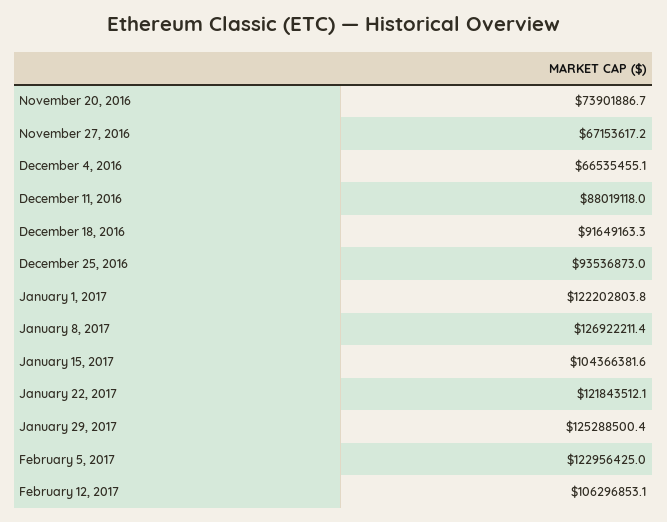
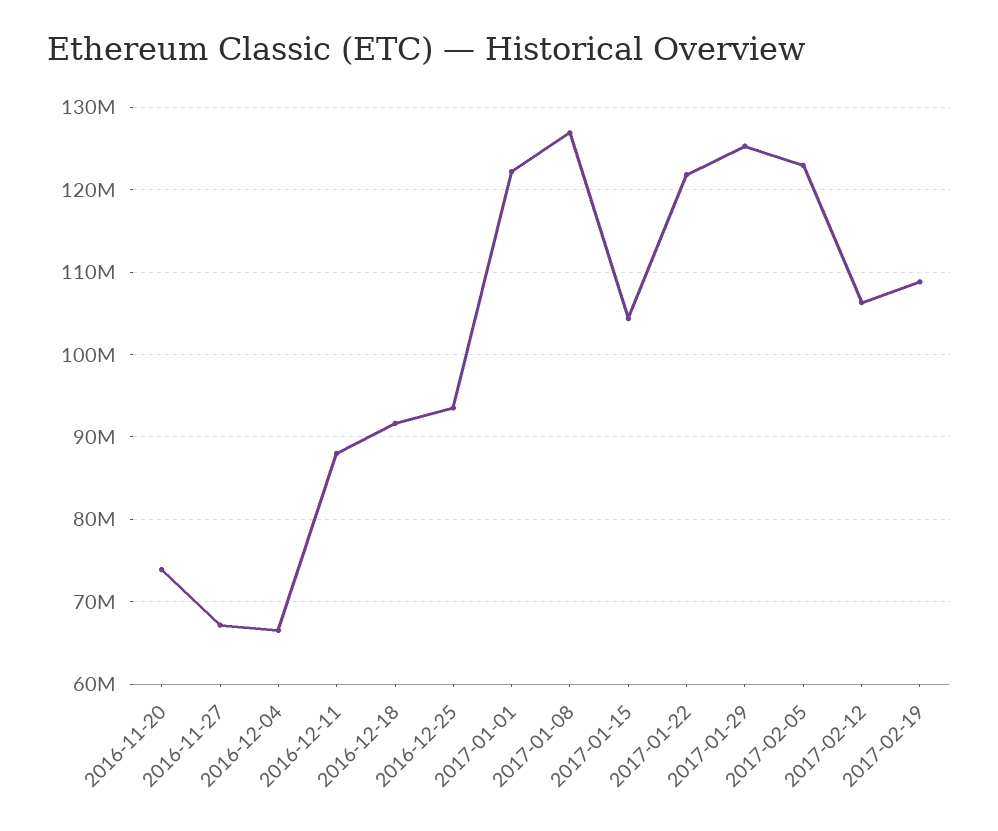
2017-02-19: none -> 109000000

